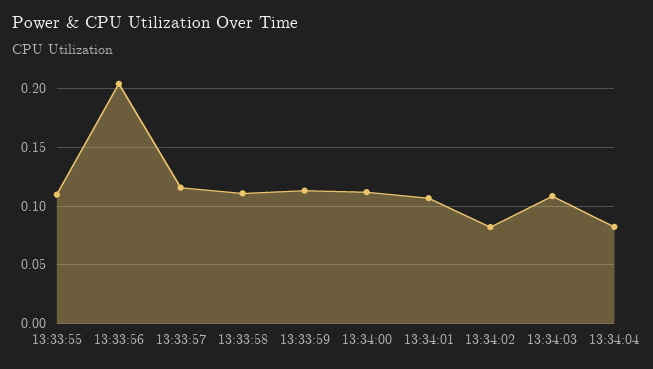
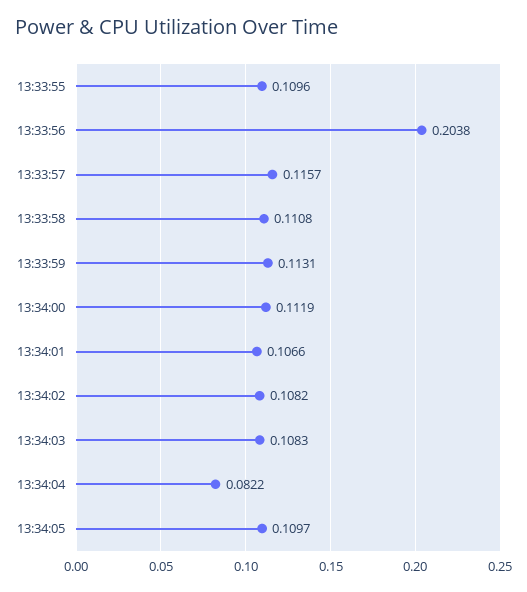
13:34:02: 0.08 -> 0.1082
13:34:05: none -> 0.1097

